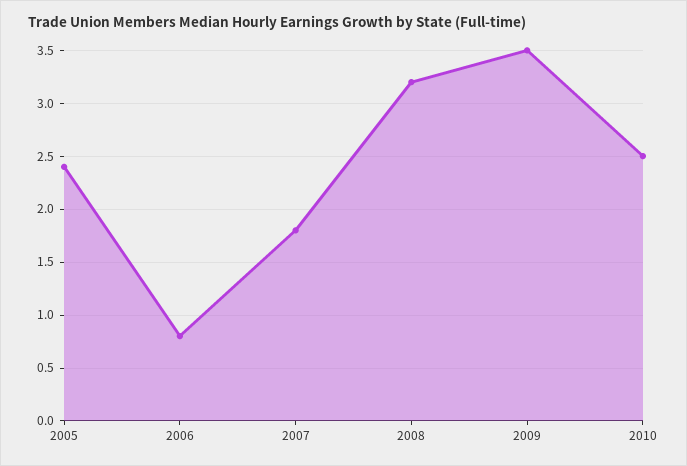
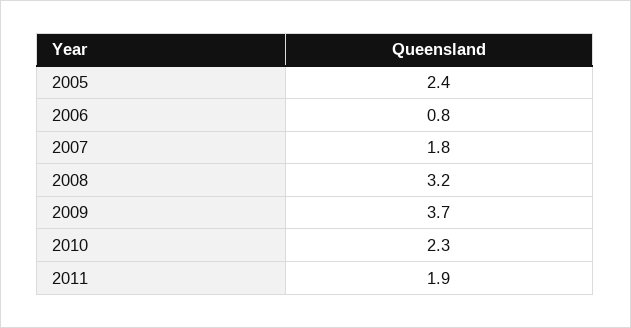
2009: 3.5 -> 3.7
2010: 2.5 -> 2.3
2011: none -> 1.9

